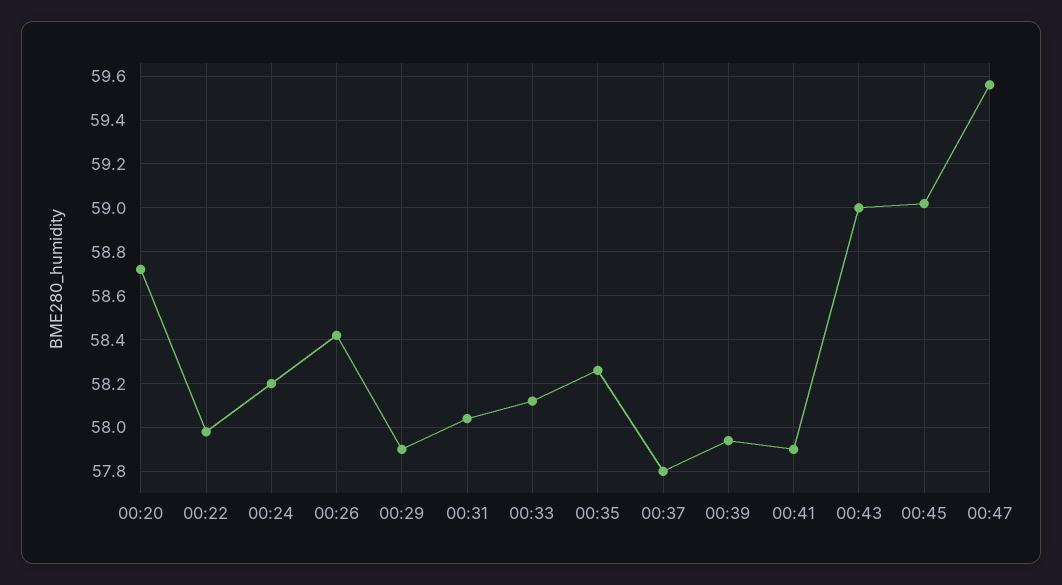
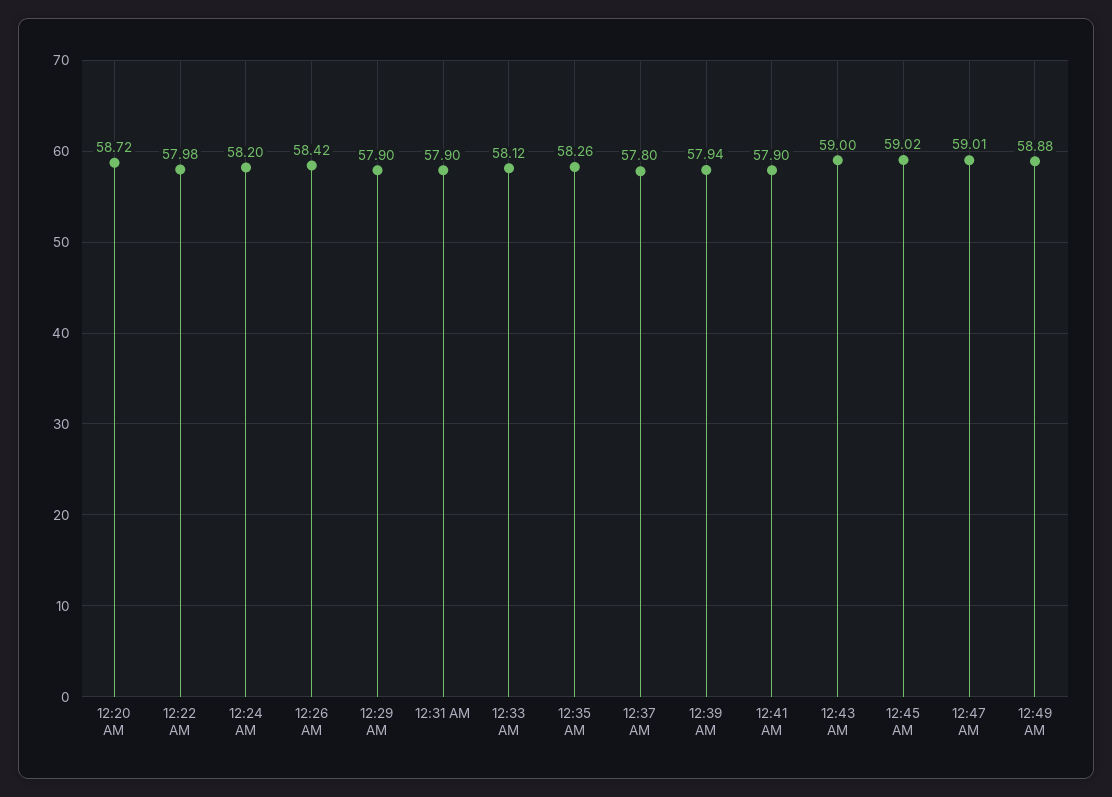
00:31: 58.05 -> 57.9
00:47: 59.55 -> 59.01
12:49 AM: none -> 58.88

